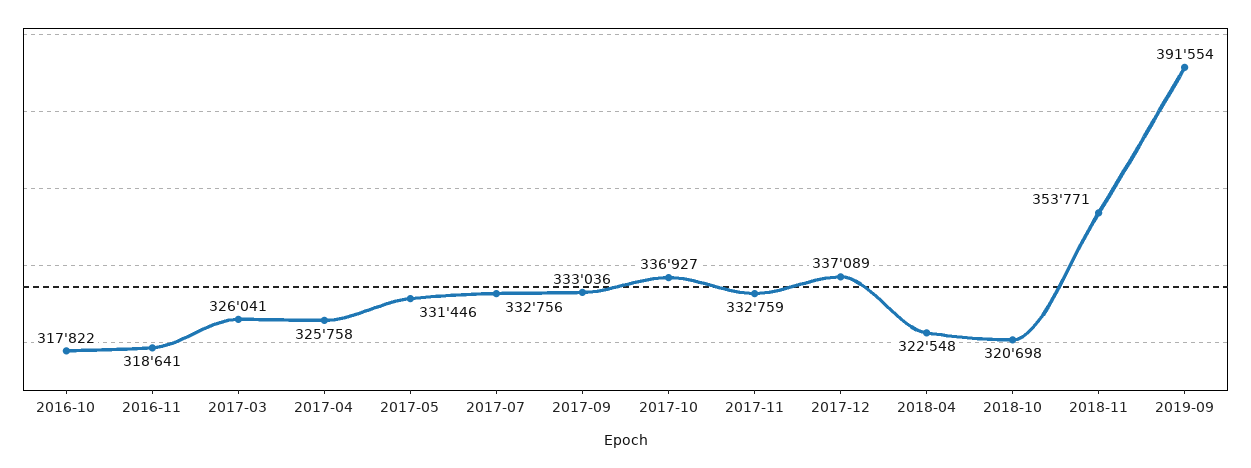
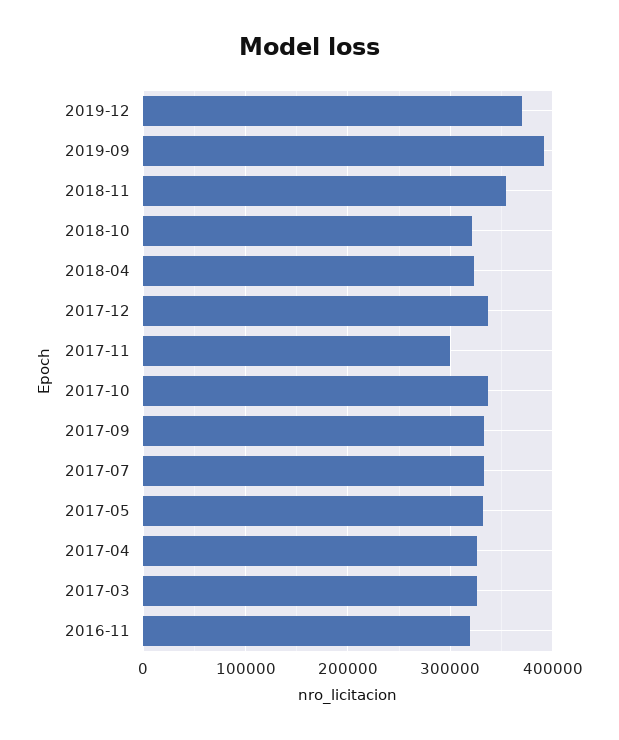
2016-10: 317822 -> none
2017-11: 332759 -> 300000
2019-12: none -> 370000

